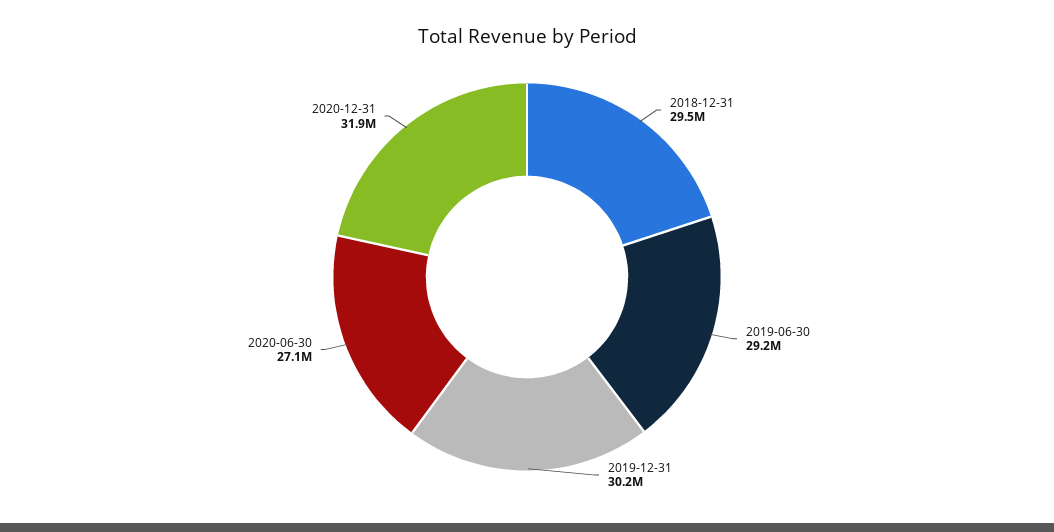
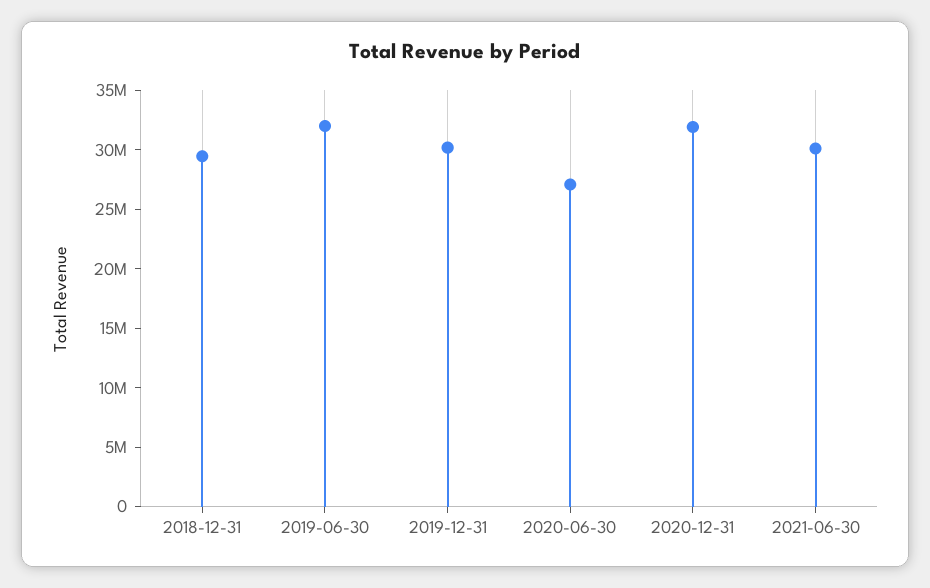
2019-06-30: 29200000 -> 32000000
2021-06-30: none -> 30000000

